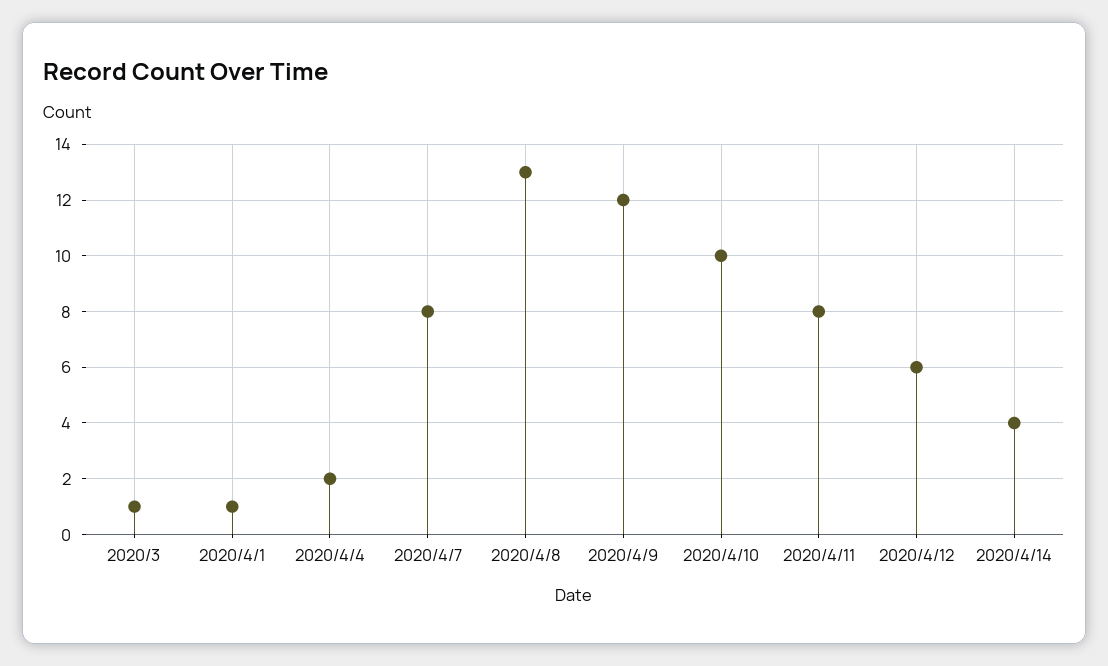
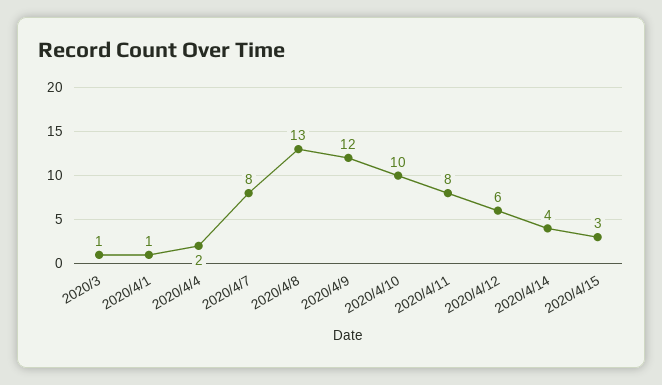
2020/4/15: none -> 3

